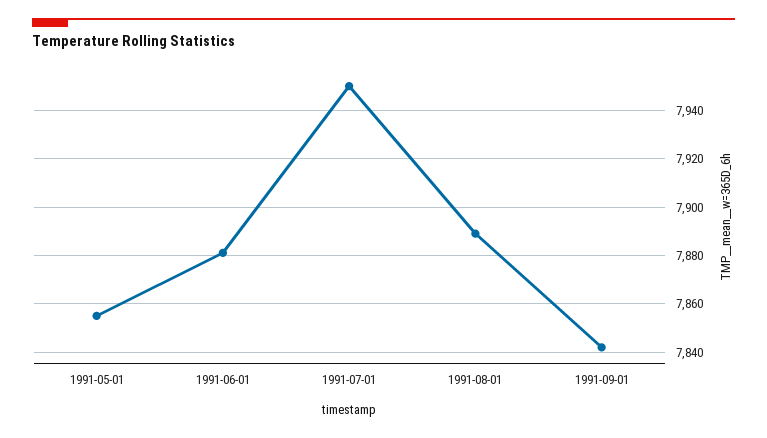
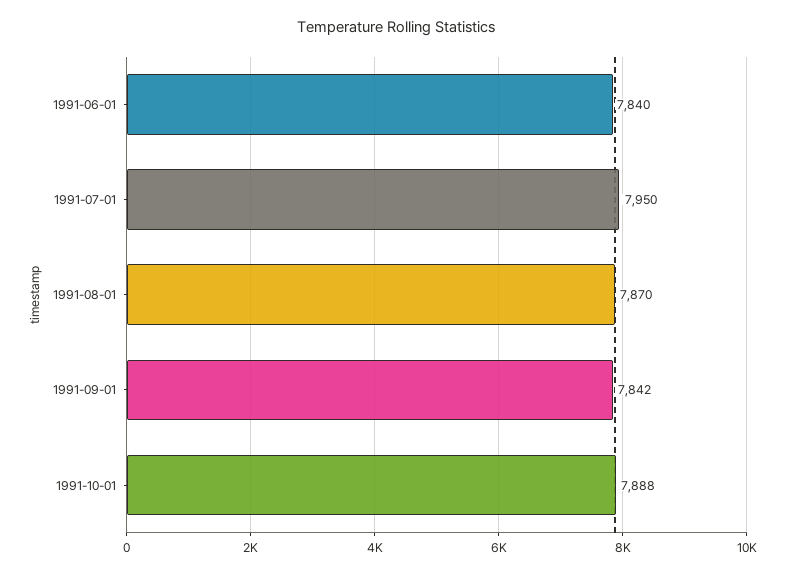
1991-05-01: 7855 -> none
1991-06-01: 7880 -> 7840
1991-08-01: 7890 -> 7870
1991-10-01: none -> 7888

